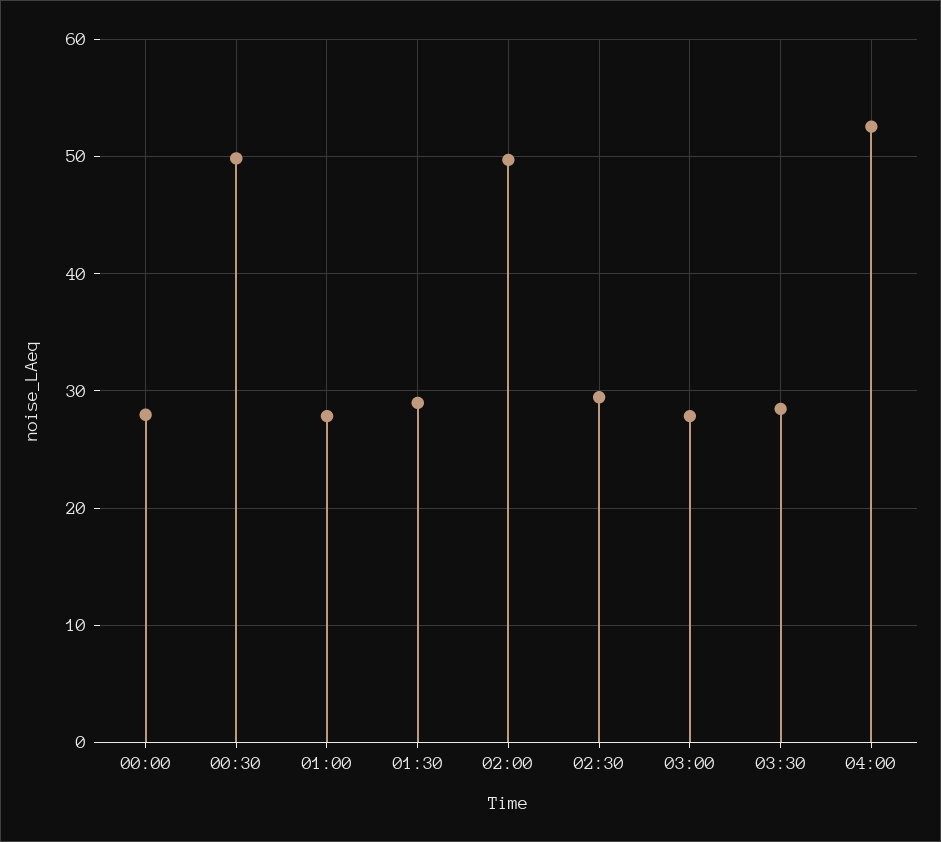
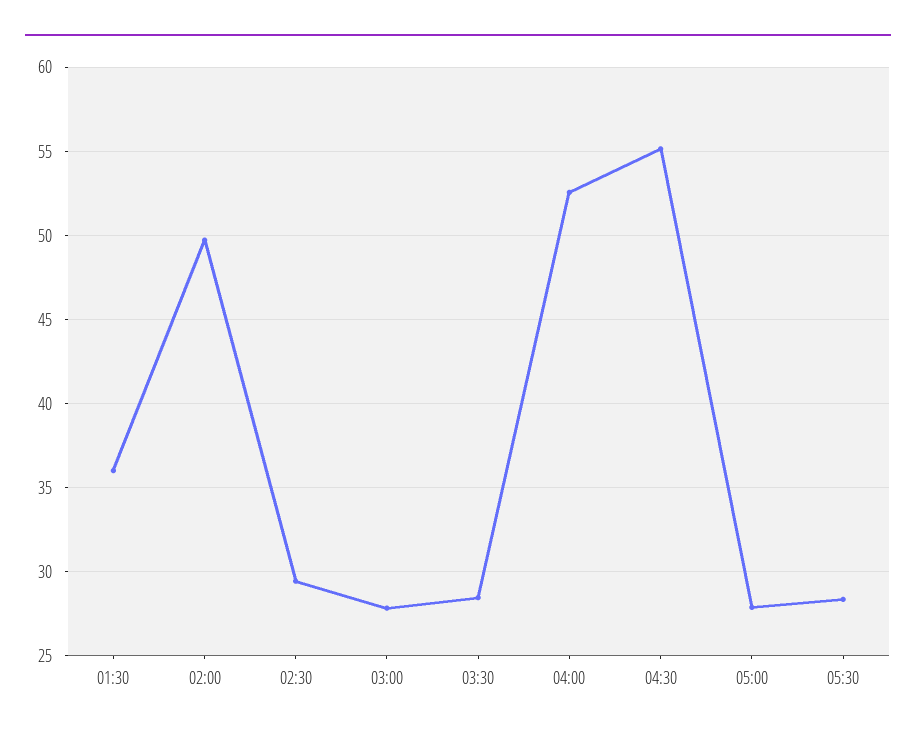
00:00: 28 -> none
00:30: 50 -> none
01:00: 28 -> none
01:30: 29 -> 36
04:30: none -> 55
05:00: none -> 28
05:30: none -> 28.5

